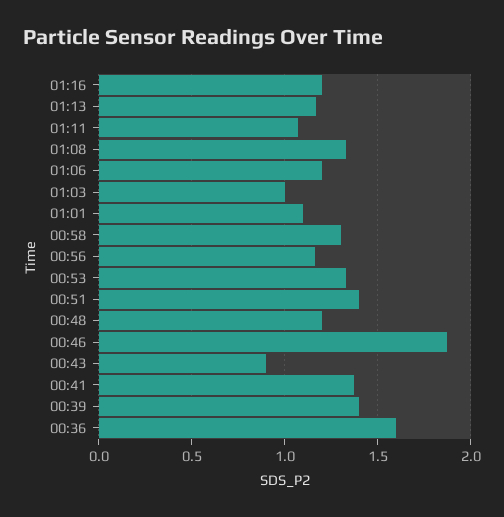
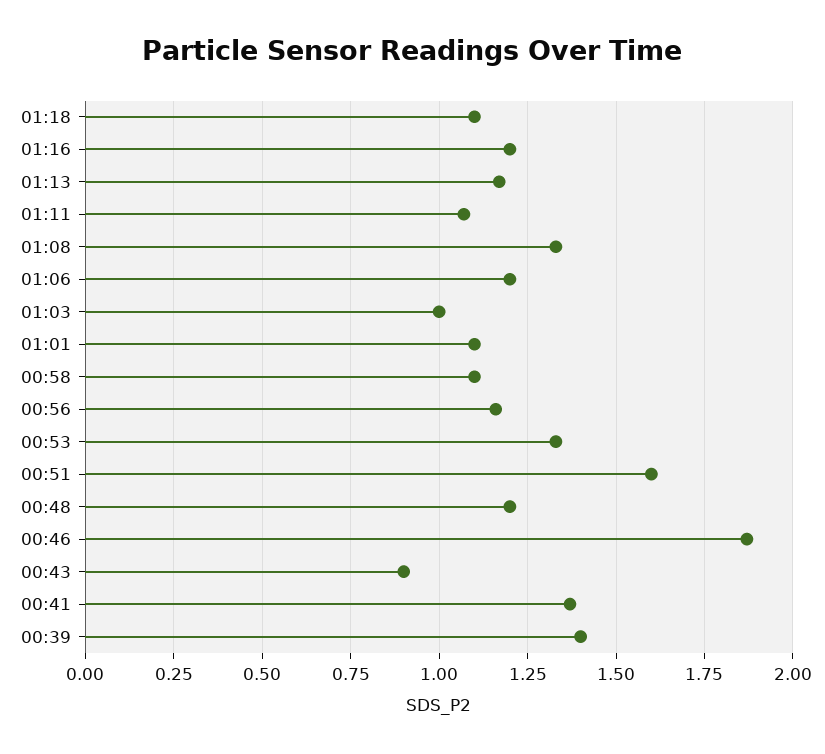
00:58: 1.3 -> 1.1
00:51: 1.4 -> 1.6
00:36: 1.6 -> none
01:18: none -> 1.1

